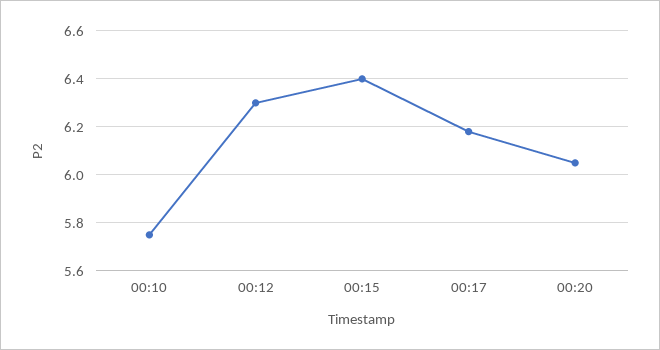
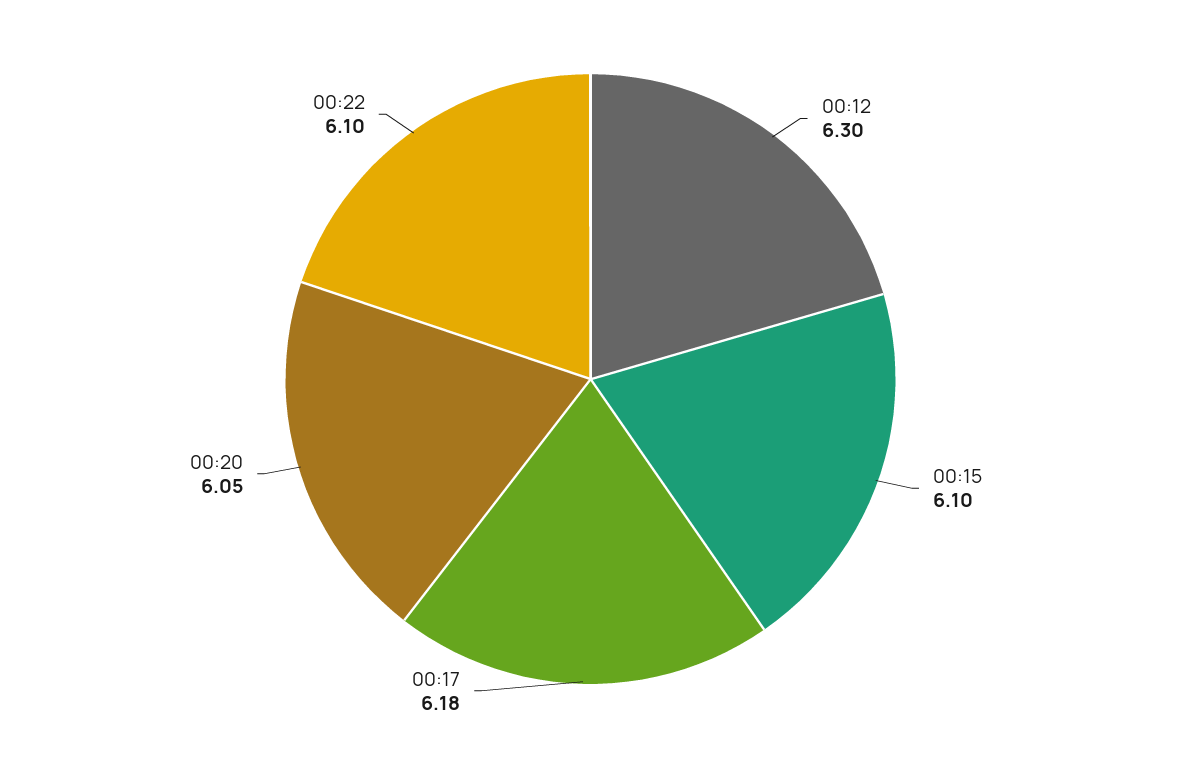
00:10: 5.75 -> none
00:15: 6.4 -> 6.1
00:22: none -> 6.1

